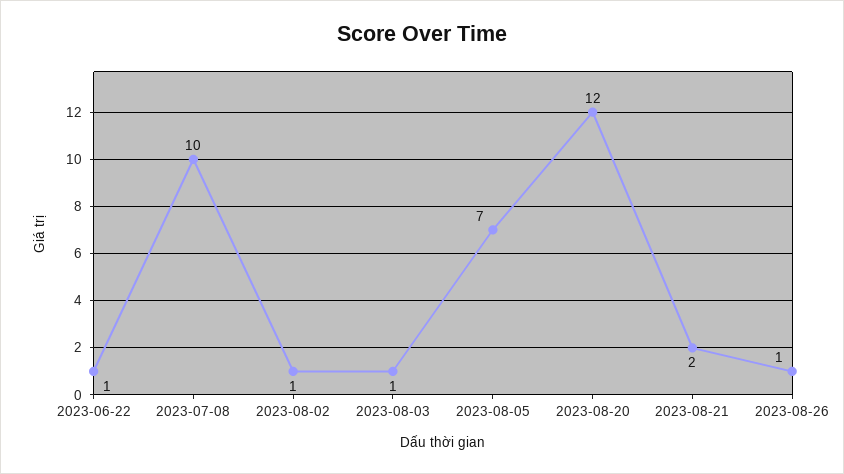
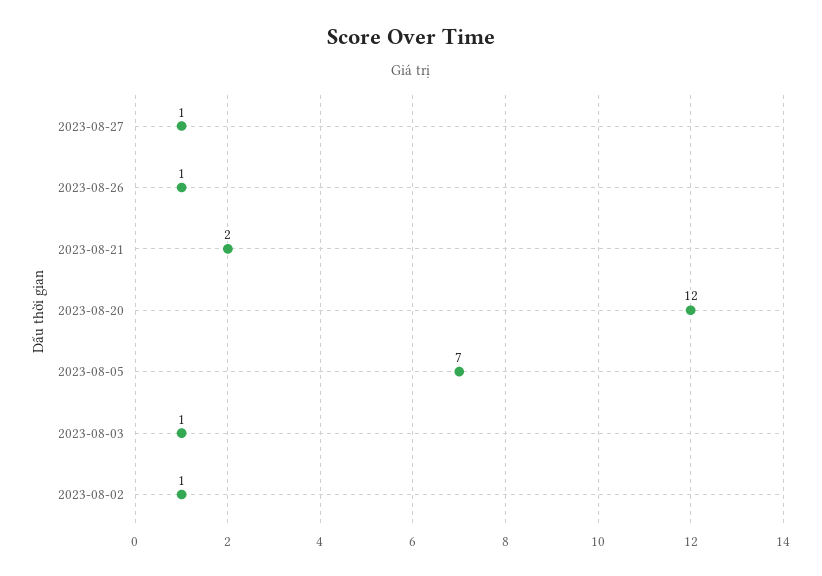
2023-06-22: 1 -> none
2023-07-08: 10 -> none
2023-08-27: none -> 1

